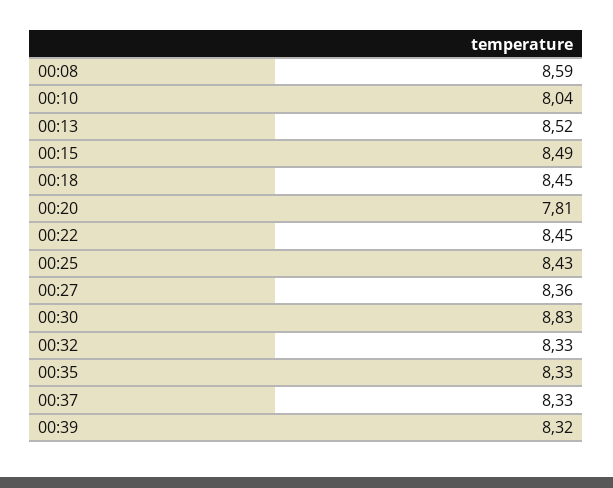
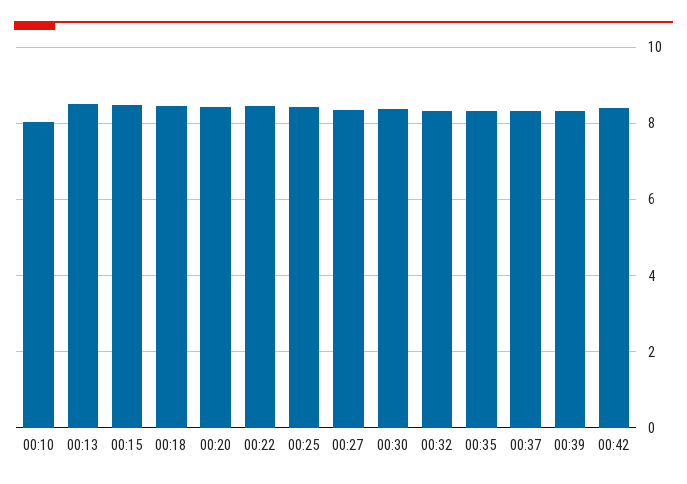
00:08: 8.59 -> none
00:20: 7.81 -> 8.4
00:30: 8.83 -> 8.4
00:42: none -> 8.4

